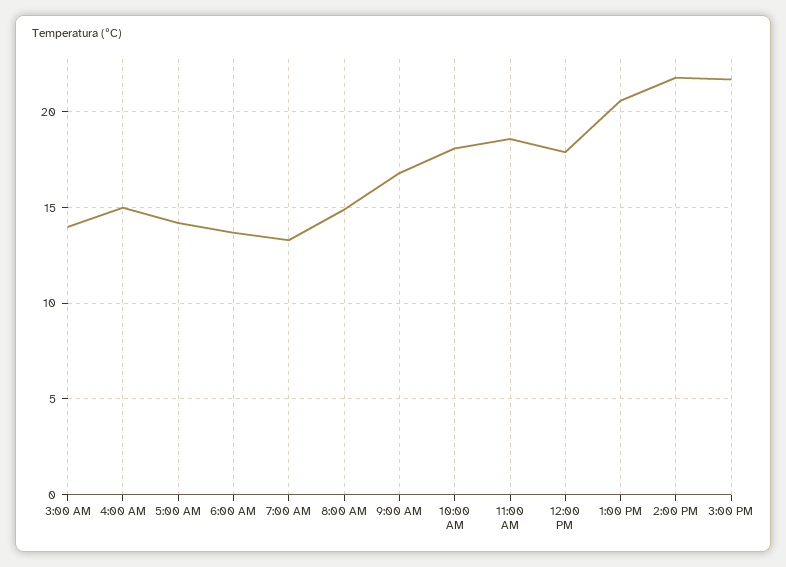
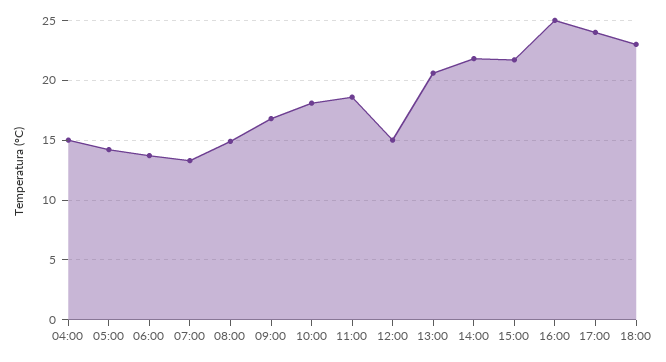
3:00 AM: 14 -> none
12:00 PM: 18 -> 15
16:00: none -> 25
17:00: none -> 24
18:00: none -> 23

